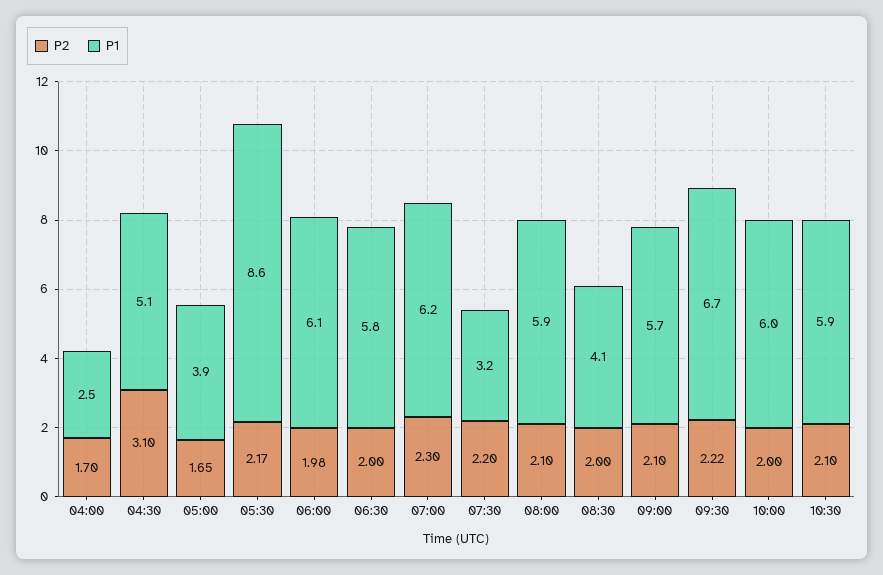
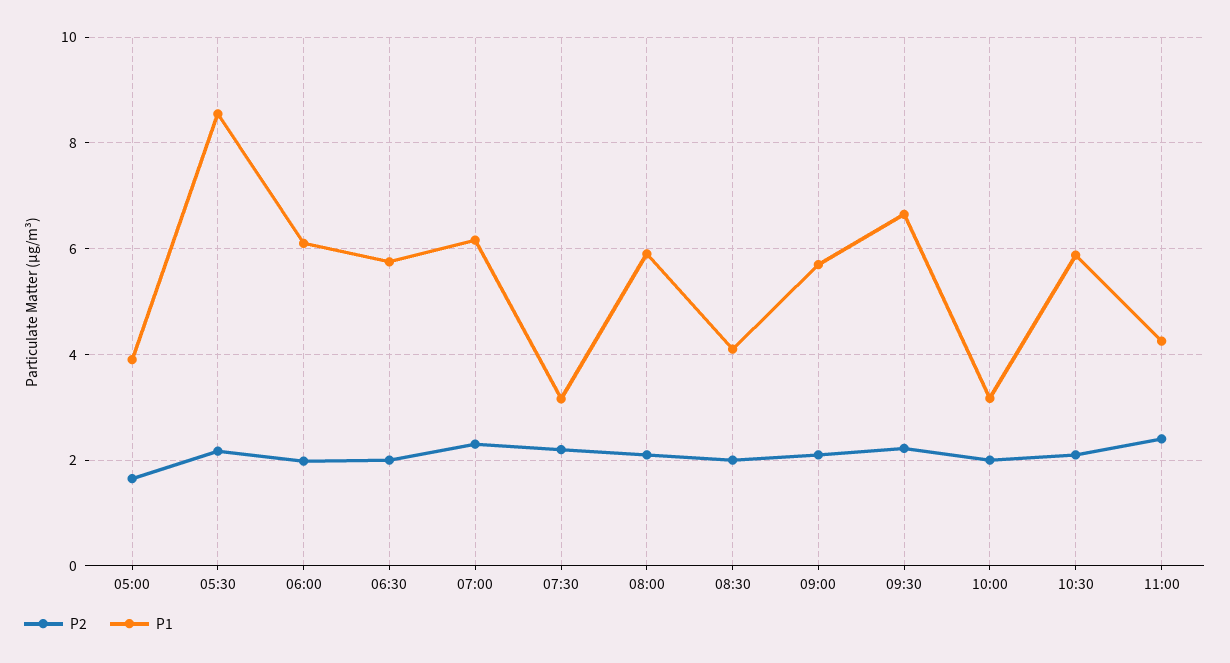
P2, 04:00: 1.7 -> none
P1, 04:00: 2.5 -> none
P2, 04:30: 3.1 -> none
P1, 04:30: 5.1 -> none
P1, 10:00: 6 -> 3.2
P2, 11:00: none -> 2.4
P1, 11:00: none -> 4.2

